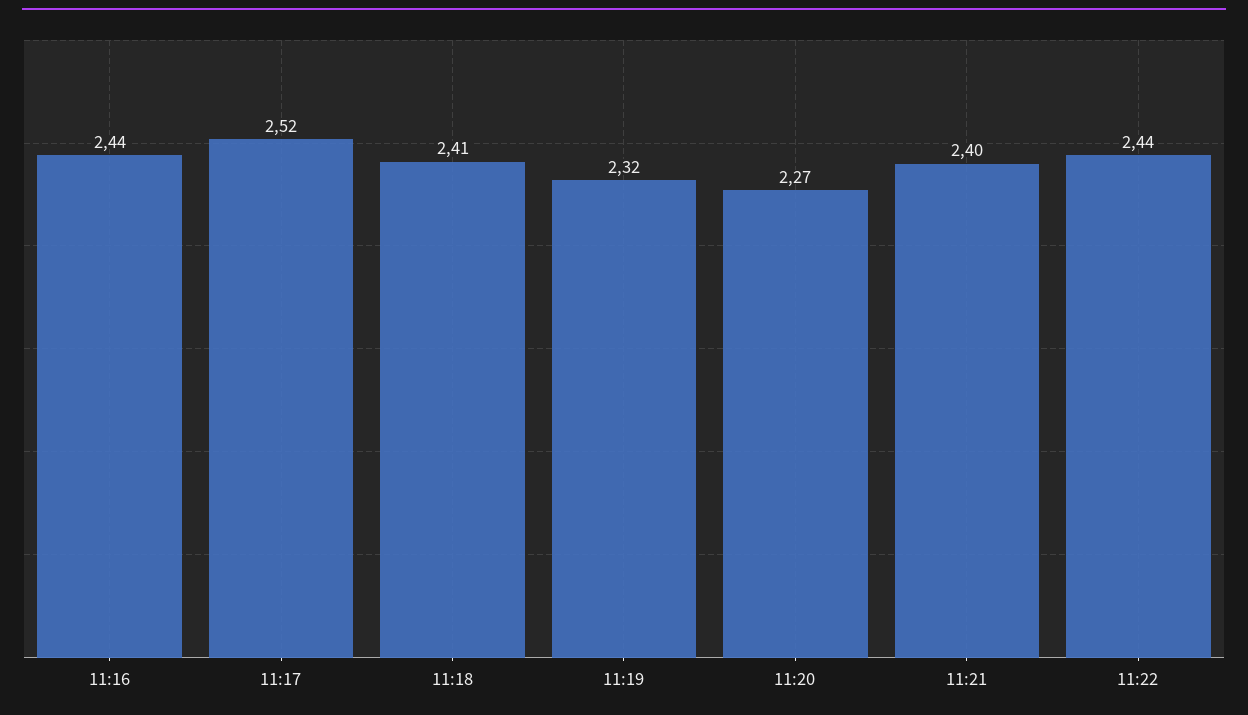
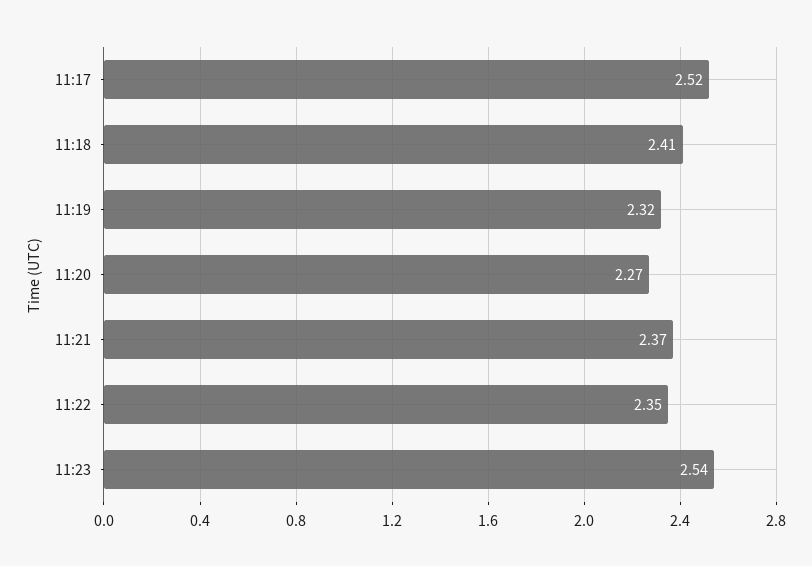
11:16: 2.44 -> none
11:21: 2.4 -> 2.37
11:22: 2.44 -> 2.35
11:23: none -> 2.54

